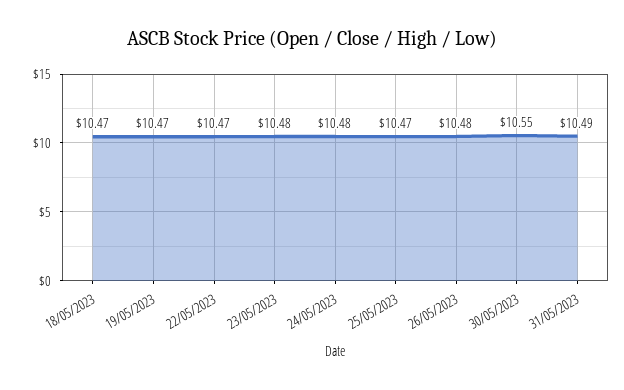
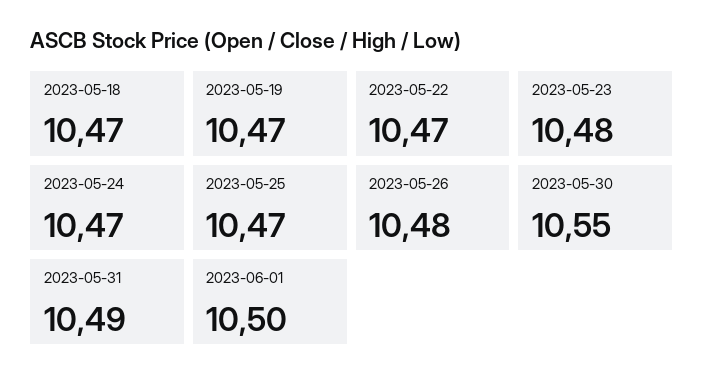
24/05/2023: 10.48 -> 10.47
2023-06-01: none -> 10.5

